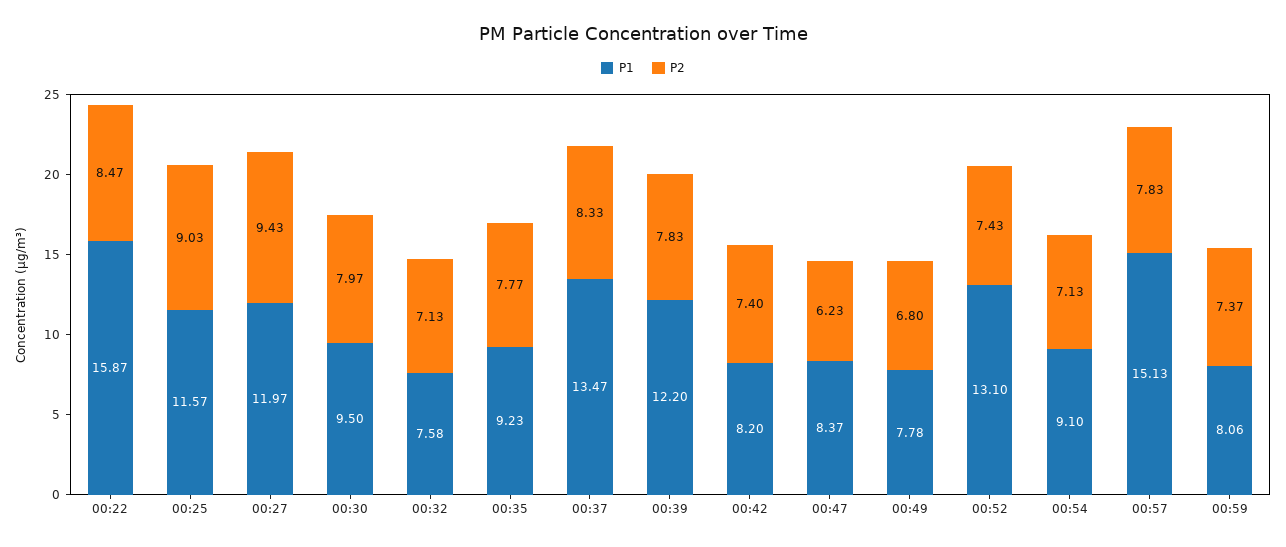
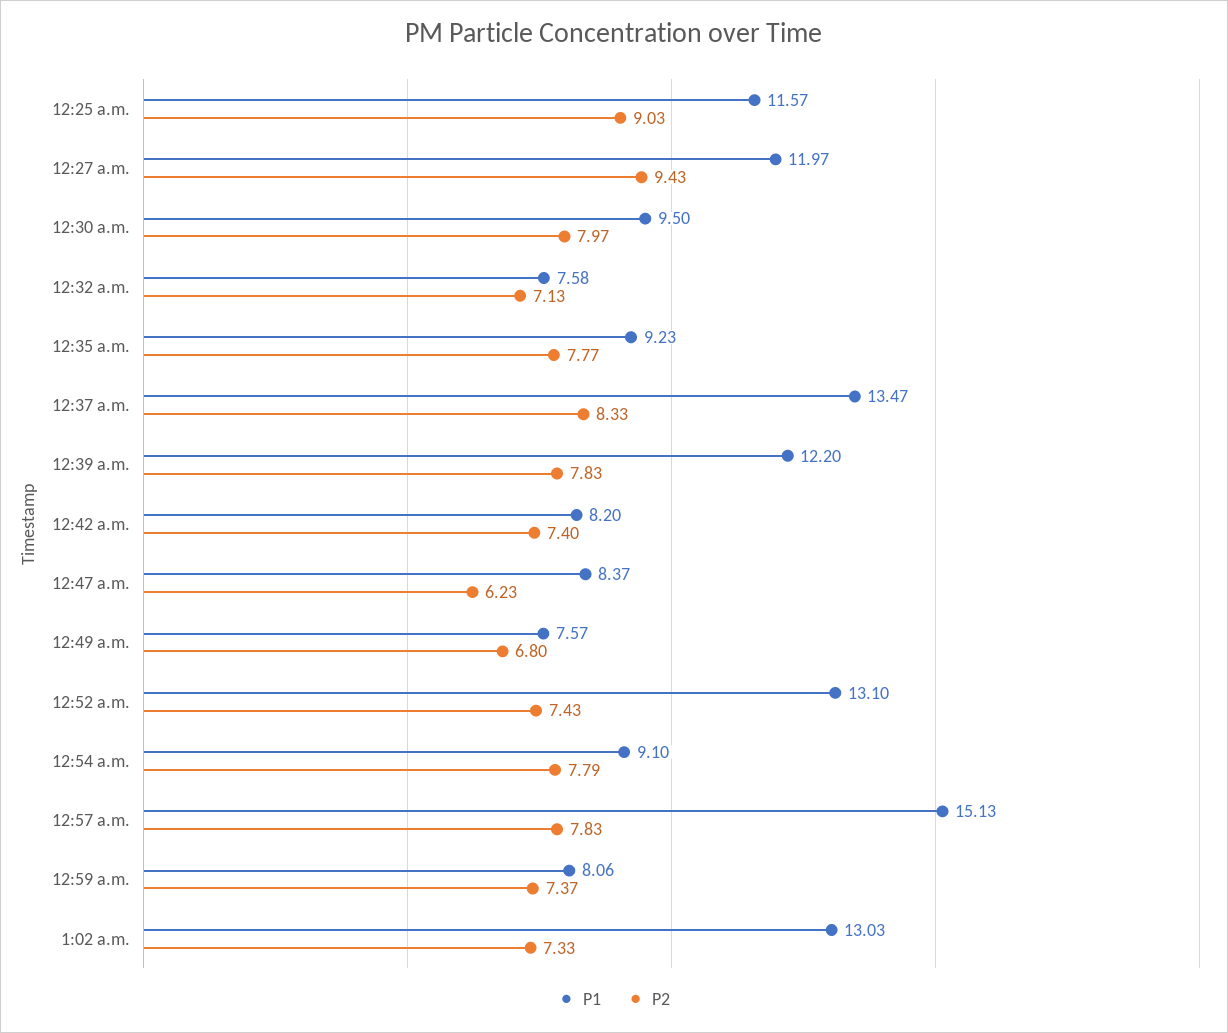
P1, 00:22: 15.87 -> none
P2, 00:22: 8.47 -> none
P1, 00:49: 7.78 -> 7.57
P2, 00:54: 7.13 -> 7.79
P1, 1:02 a.m.: none -> 13.03
P2, 1:02 a.m.: none -> 7.33

